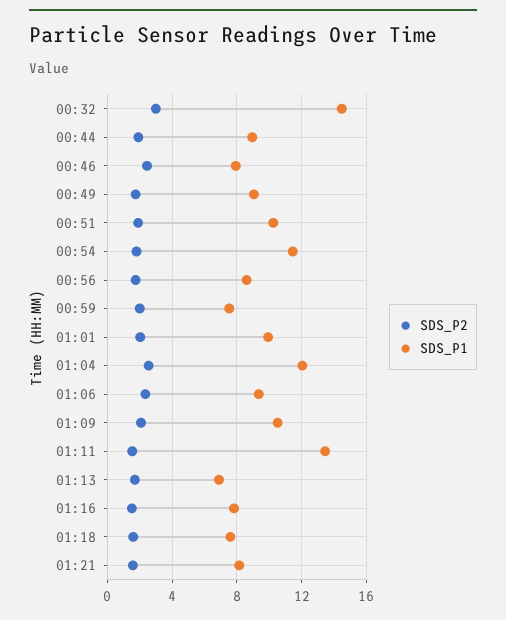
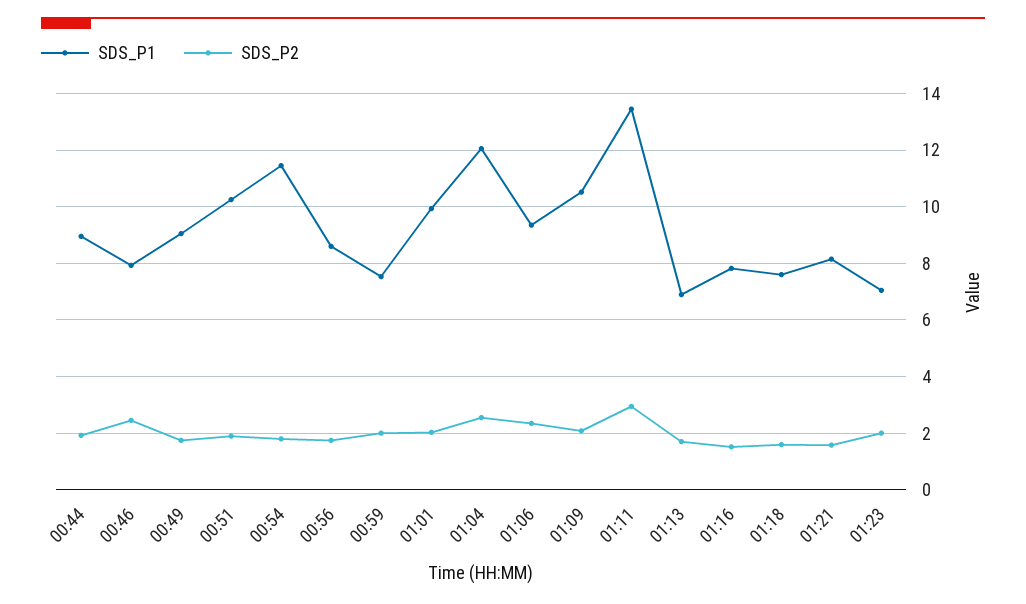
SDS_P2, 00:32: 3 -> none
SDS_P1, 00:32: 14.5 -> none
SDS_P2, 01:11: 1.5 -> 3
SDS_P1, 01:23: none -> 7
SDS_P2, 01:23: none -> 2

